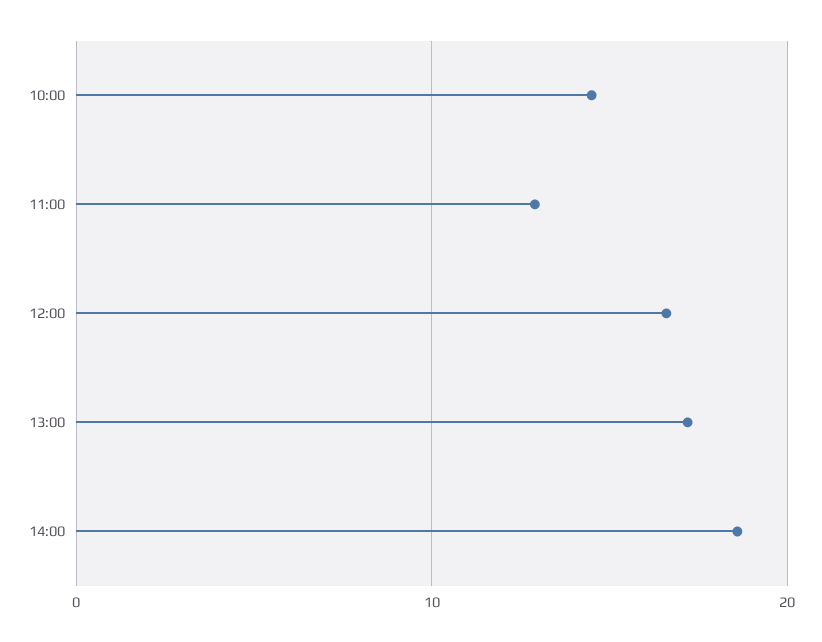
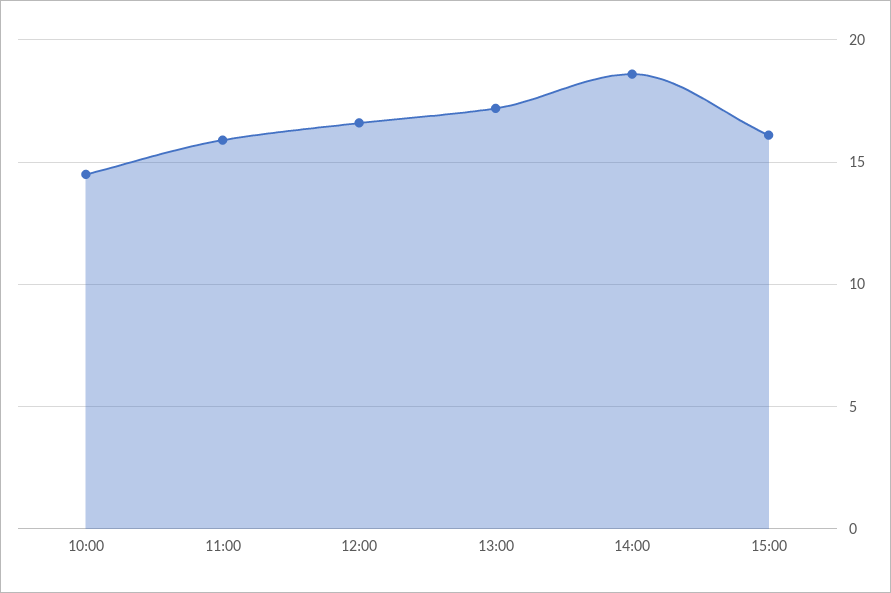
11:00: 13 -> 16
15:00: none -> 16

